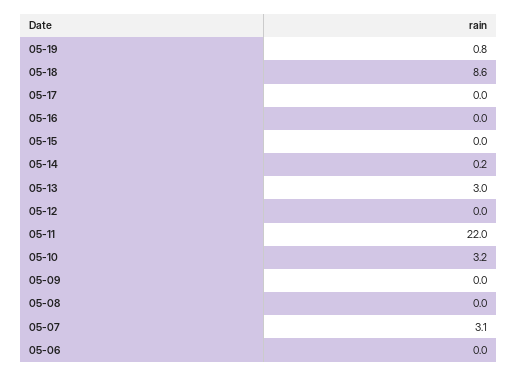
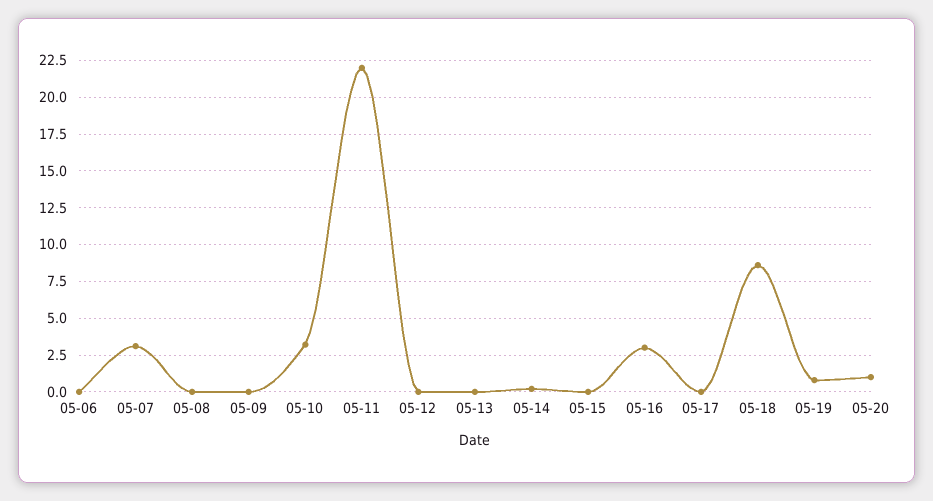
05-16: 0 -> 3
05-13: 3 -> 0
05-20: none -> 1

